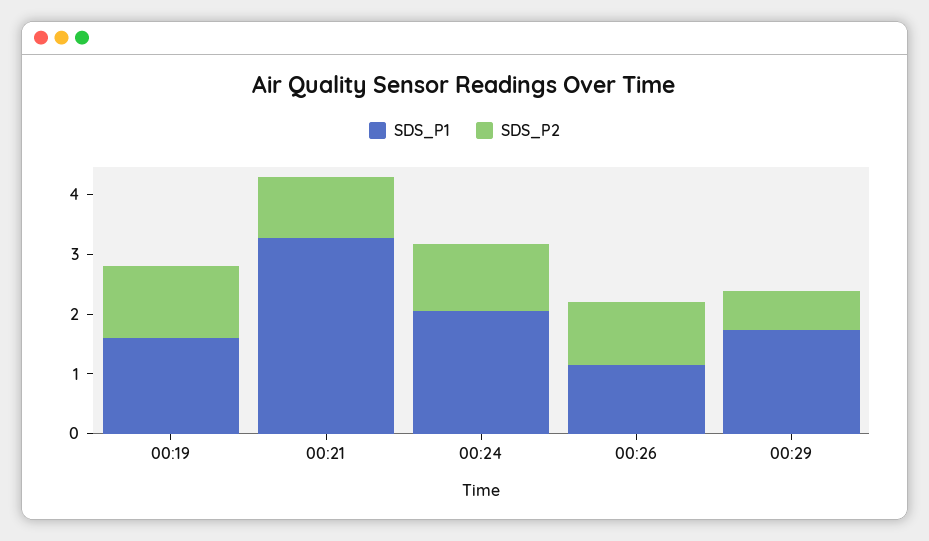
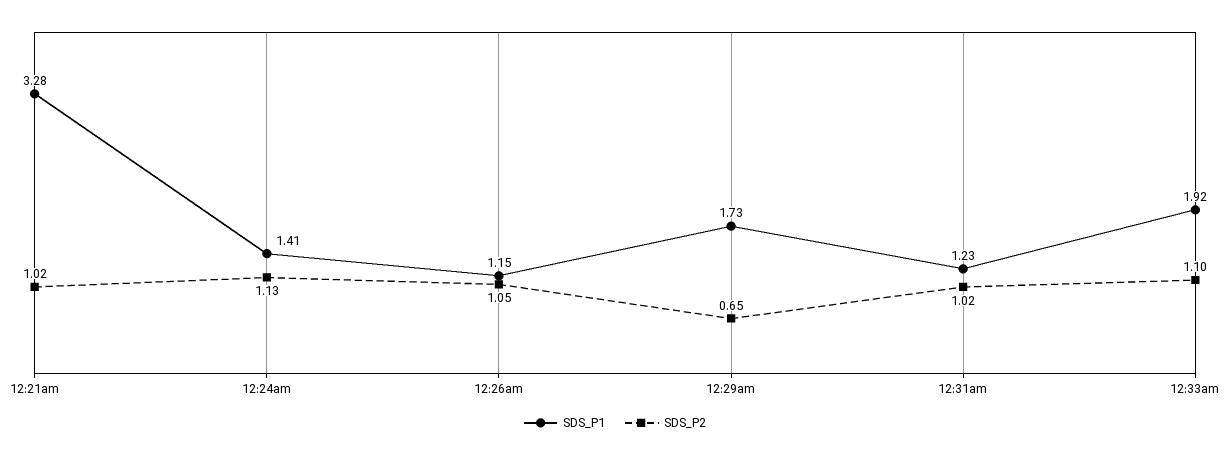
SDS_P1, 00:19: 1.6 -> none
SDS_P2, 00:19: 1.2 -> none
SDS_P1, 00:24: 2 -> 1.41
SDS_P1, 12:31am: none -> 1.23
SDS_P2, 12:31am: none -> 1.02
SDS_P1, 12:33am: none -> 1.92
SDS_P2, 12:33am: none -> 1.1

